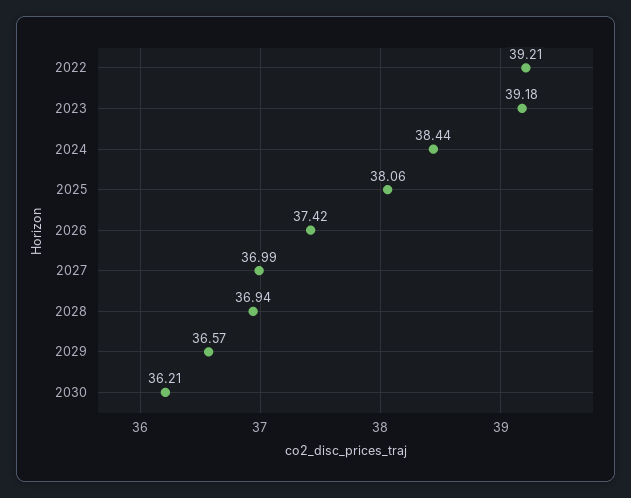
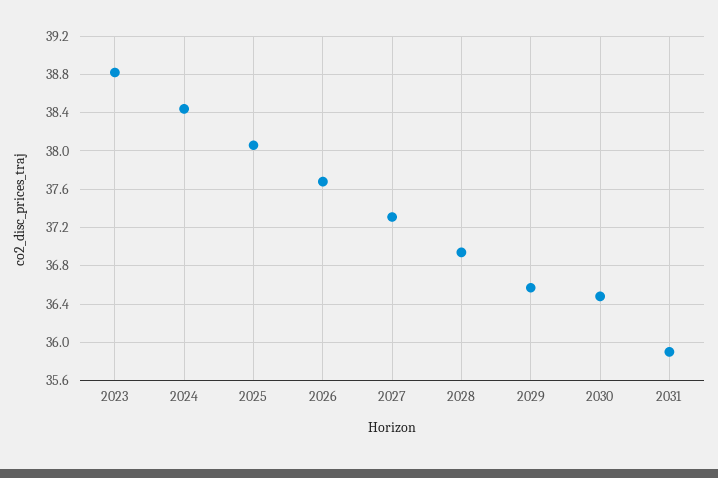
2022: 39.21 -> none
2023: 39.18 -> 38.8
2026: 37.42 -> 37.7
2027: 36.99 -> 37.3
2030: 36.21 -> 36.5
2031: none -> 35.9

